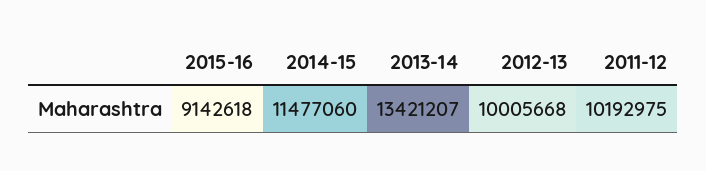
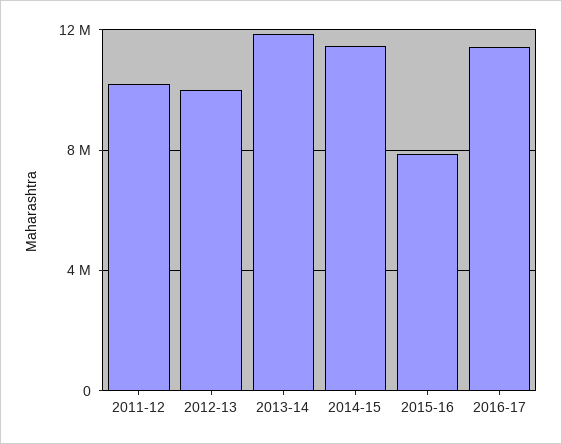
2015-16: 9142618 -> 8000000
2013-14: 13421207 -> 12000000
2016-17: none -> 11500000

